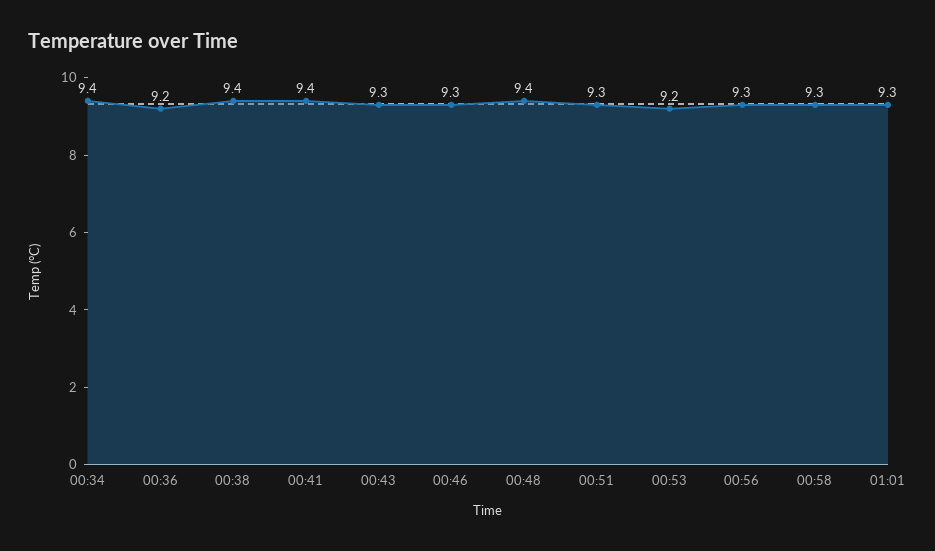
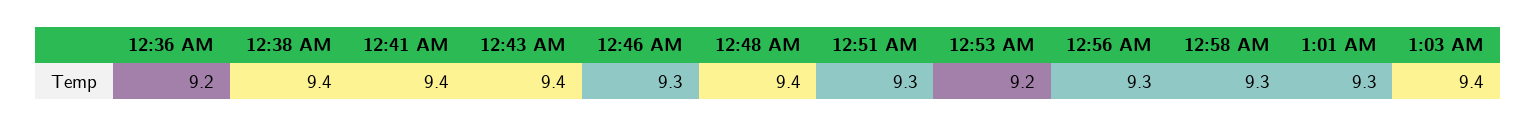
00:34: 9.4 -> none
00:43: 9.3 -> 9.4
1:03 AM: none -> 9.4

